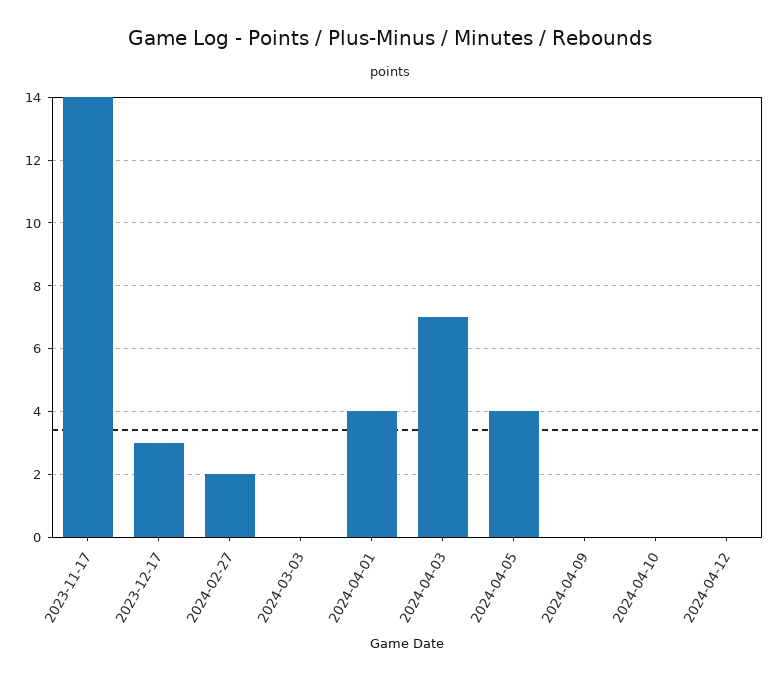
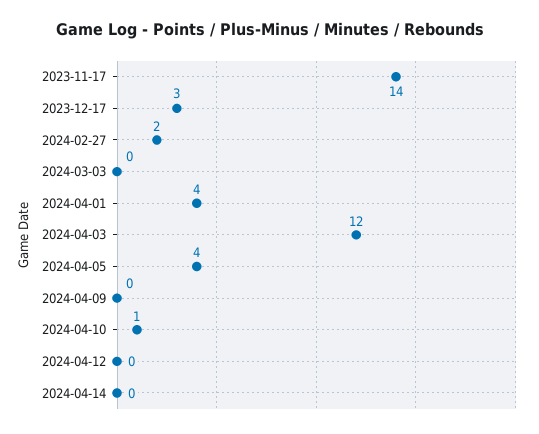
2024-04-03: 7 -> 12
2024-04-10: 0 -> 1
2024-04-14: none -> 0

